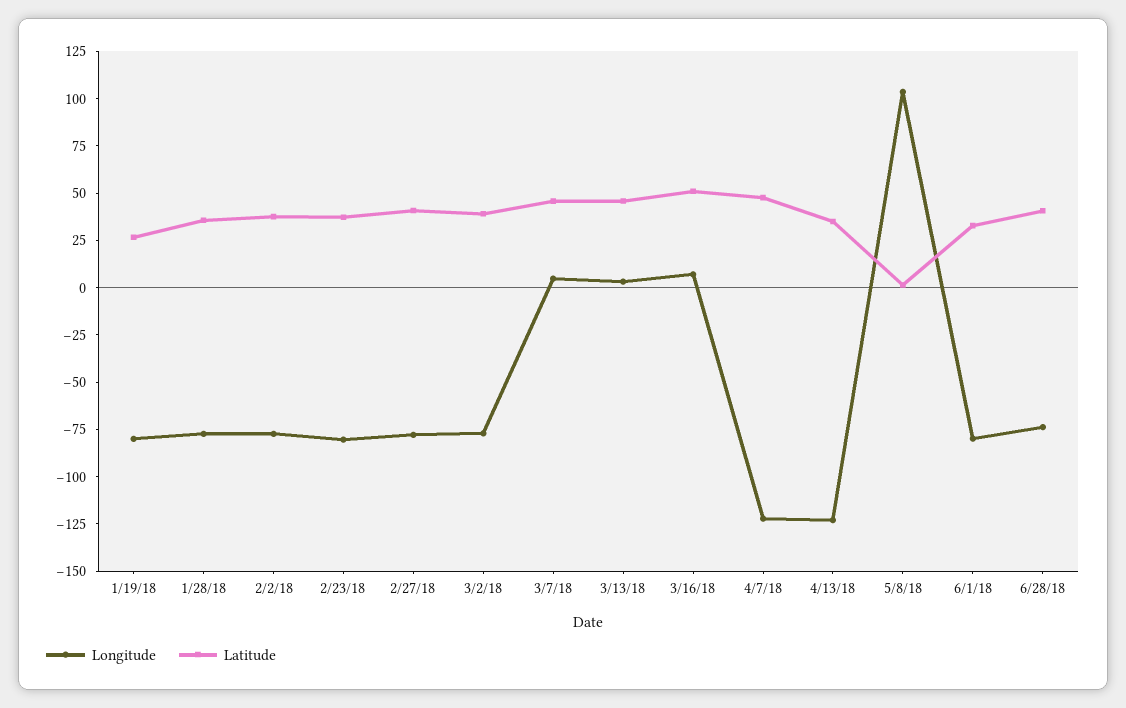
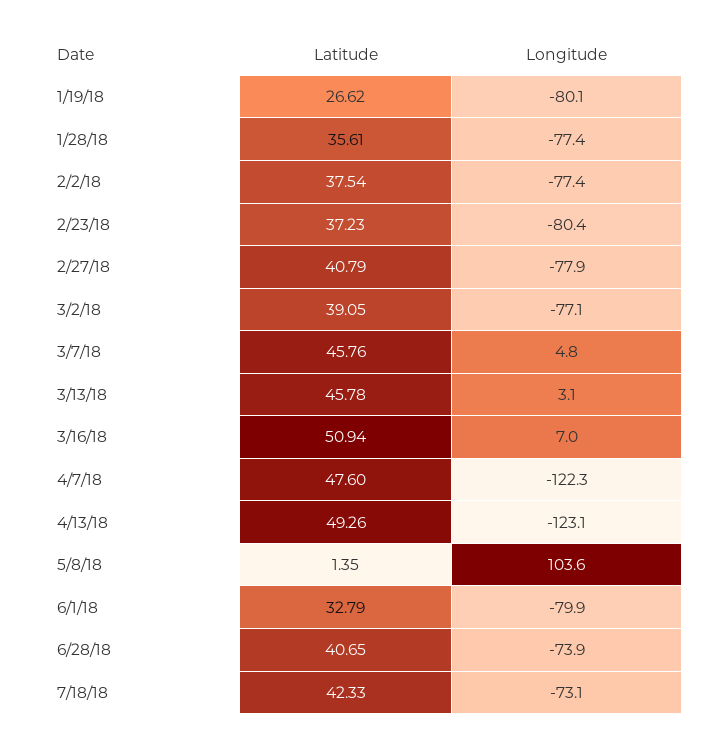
Latitude, 4/13/18: 35 -> 49.26
Latitude, 7/18/18: none -> 42.33
Longitude, 7/18/18: none -> -73.1

